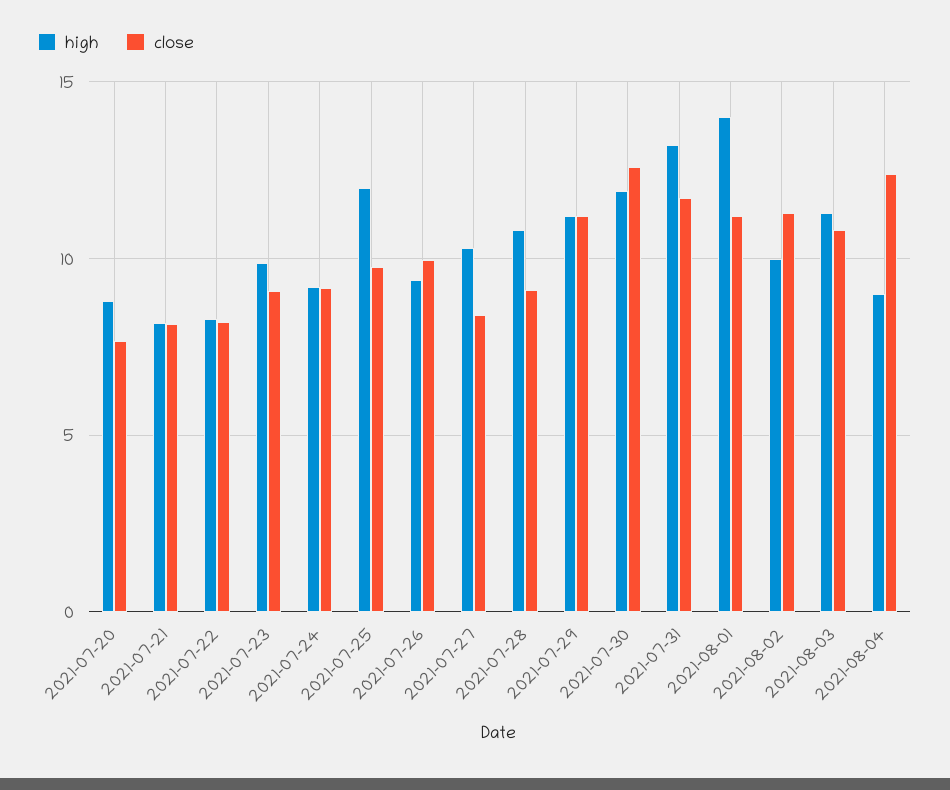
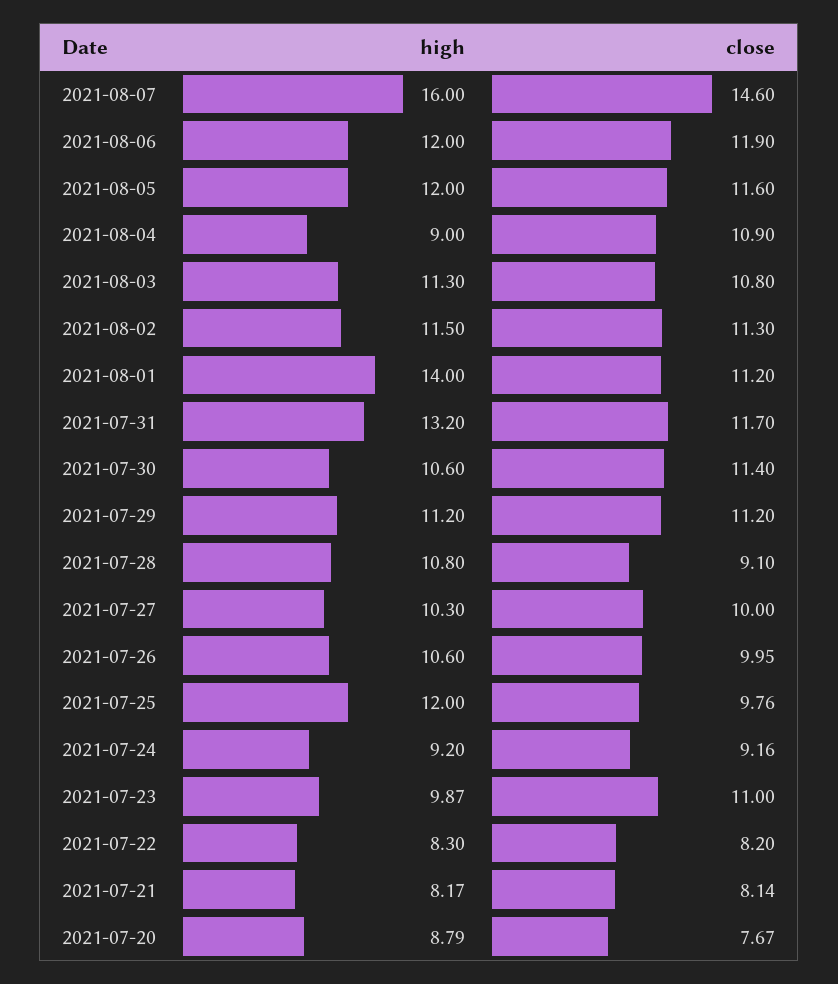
close, 2021-07-23: 9 -> 11
high, 2021-07-26: 9.5 -> 10.6
close, 2021-07-27: 8.5 -> 10
high, 2021-07-30: 12 -> 10.6
close, 2021-07-30: 12.5 -> 11.4
high, 2021-08-02: 10 -> 11.5
close, 2021-08-04: 12.5 -> 10.9
high, 2021-08-07: none -> 16
close, 2021-08-07: none -> 14.6
high, 2021-08-06: none -> 12
close, 2021-08-06: none -> 11.9
high, 2021-08-05: none -> 12
close, 2021-08-05: none -> 11.6

